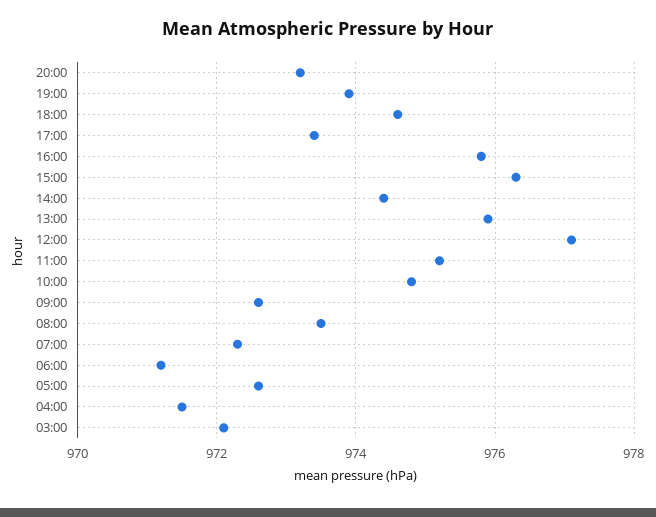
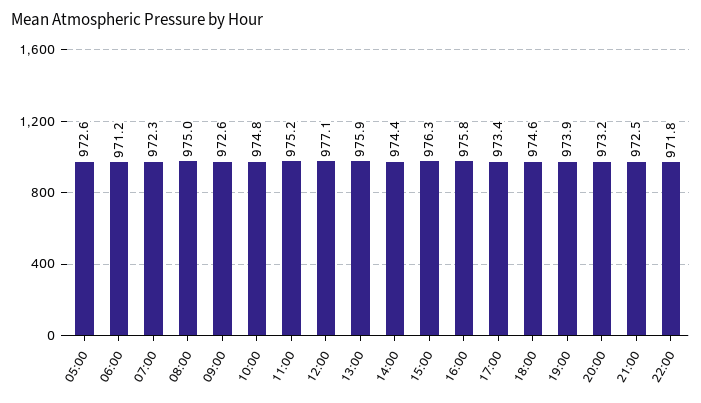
08:00: 973.5 -> 975
04:00: 971.5 -> none
03:00: 972 -> none
21:00: none -> 972.5
22:00: none -> 971.8

